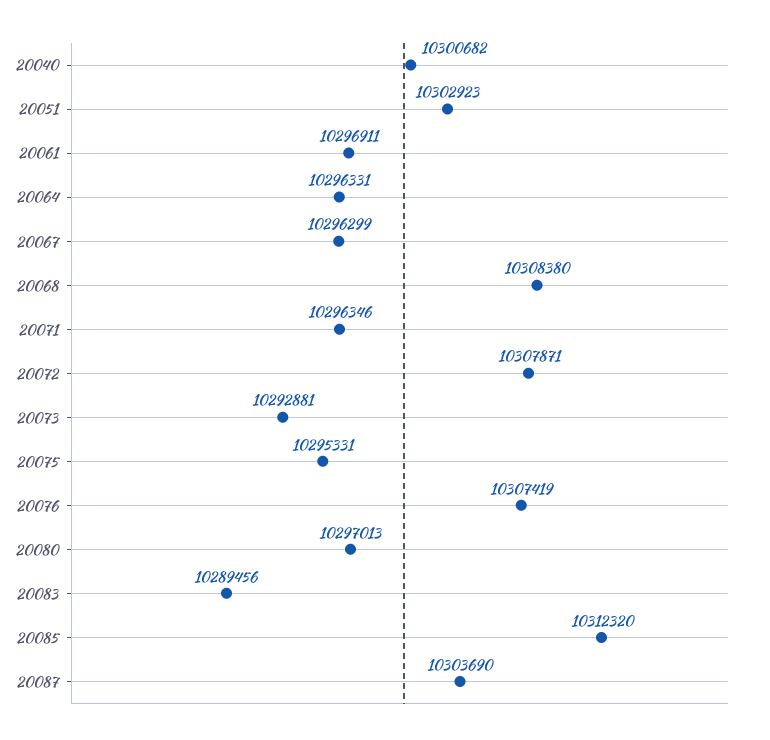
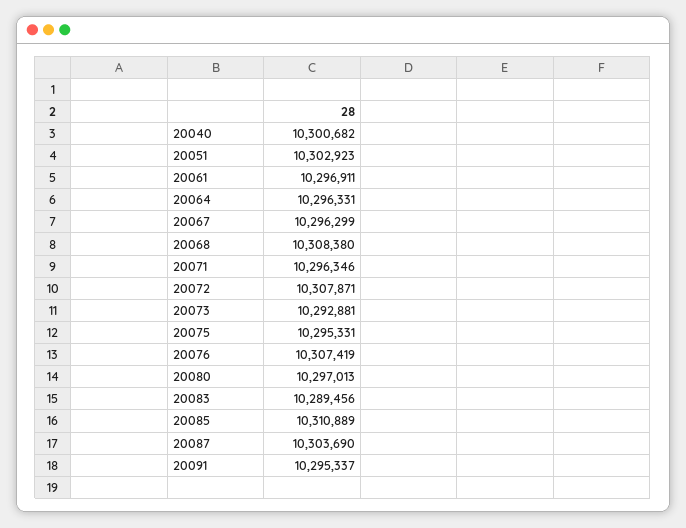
20085: 10312320 -> 10310889
20091: none -> 10295337

